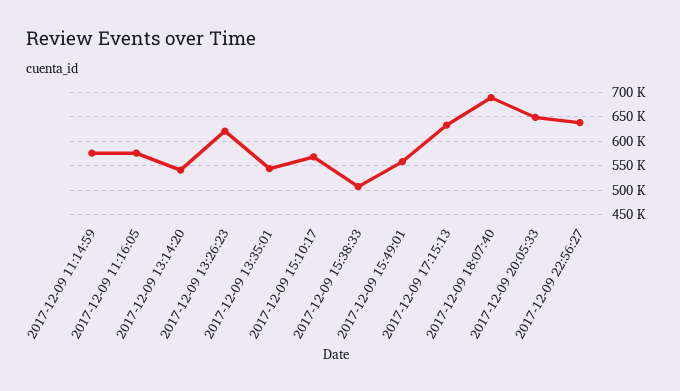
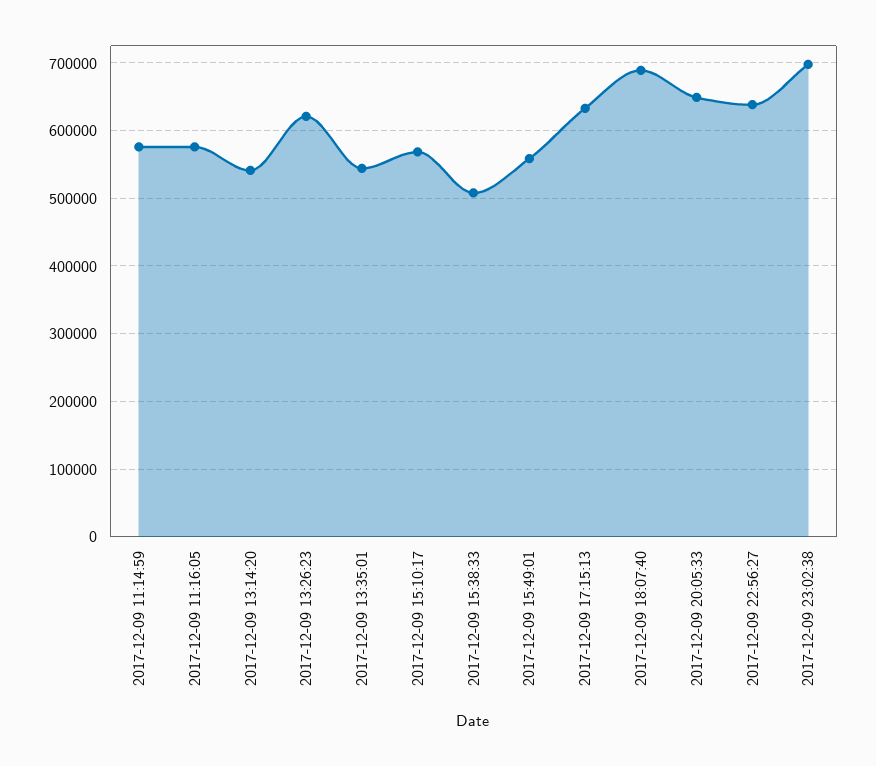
2017-12-09 23:02:38: none -> 700000

